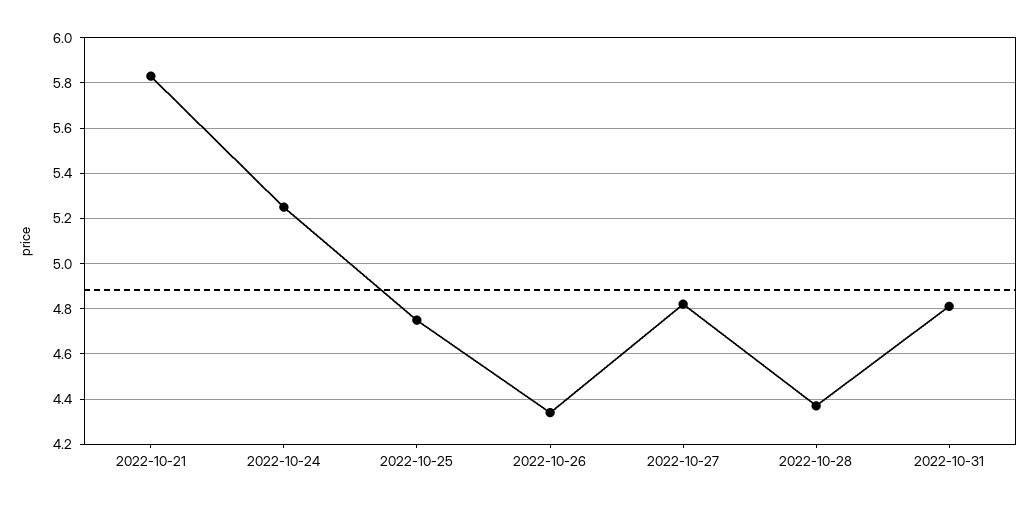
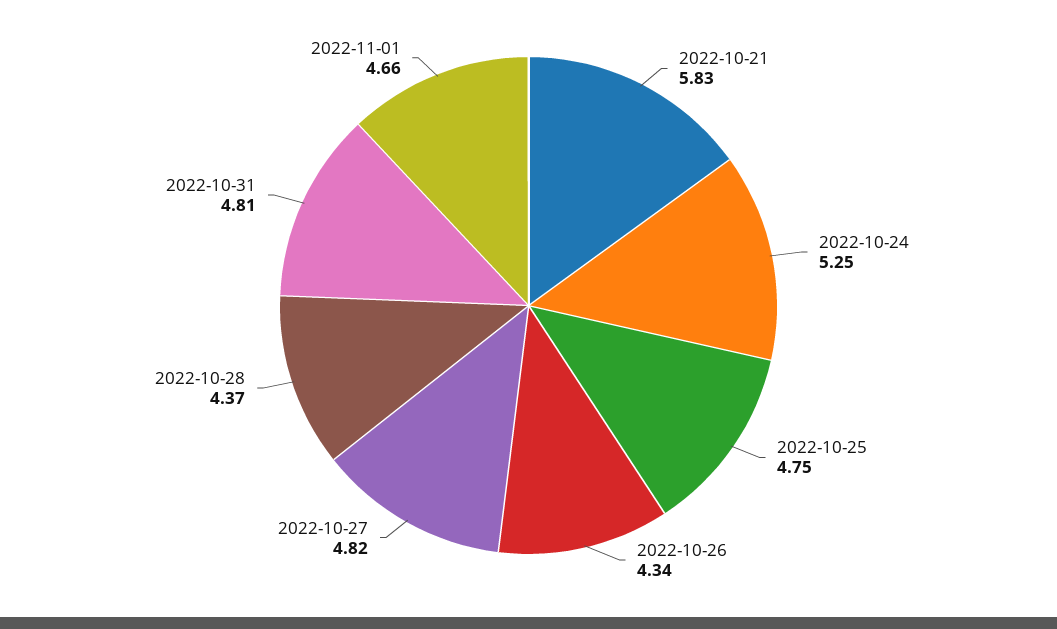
2022-11-01: none -> 4.66

